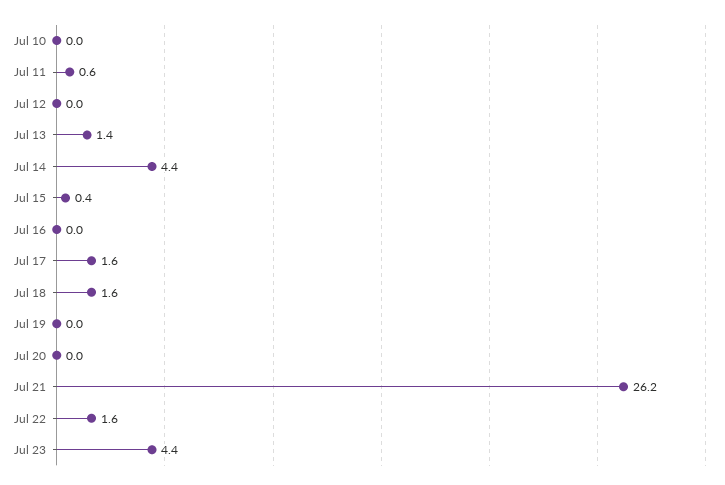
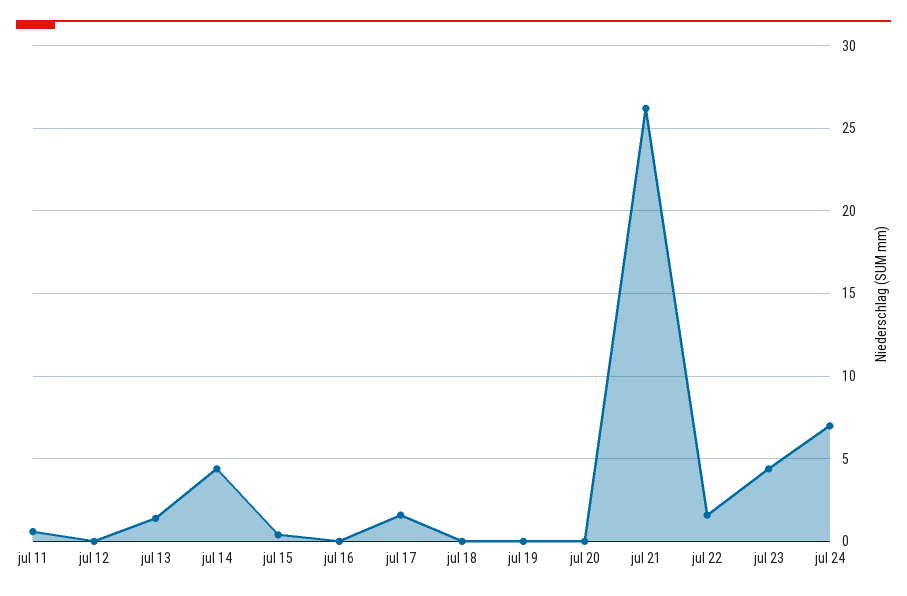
Jul 10: 0 -> none
Jul 18: 1.6 -> 0
jul 24: none -> 7

